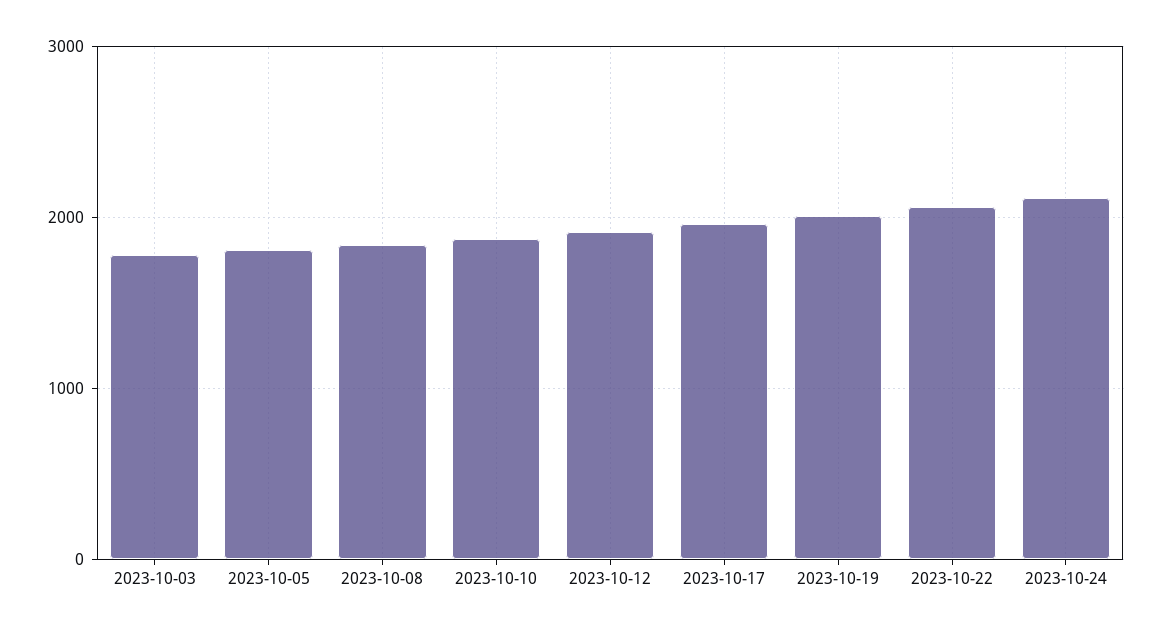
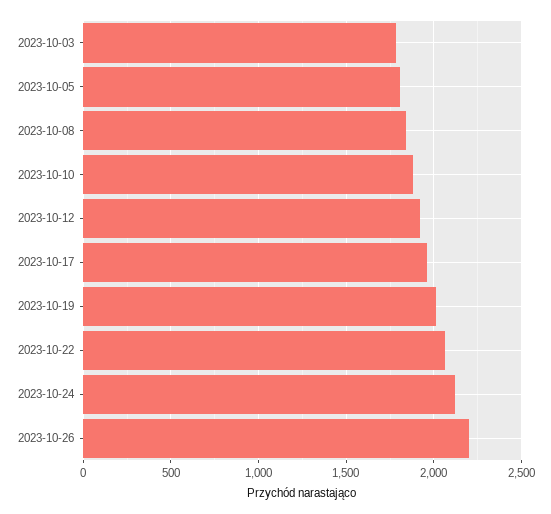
2023-10-26: none -> 2200

